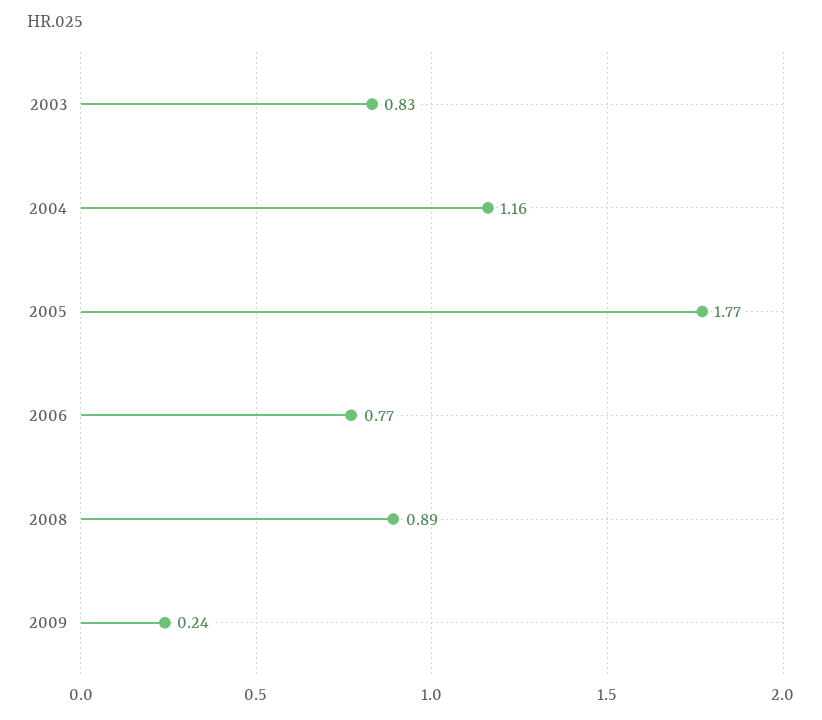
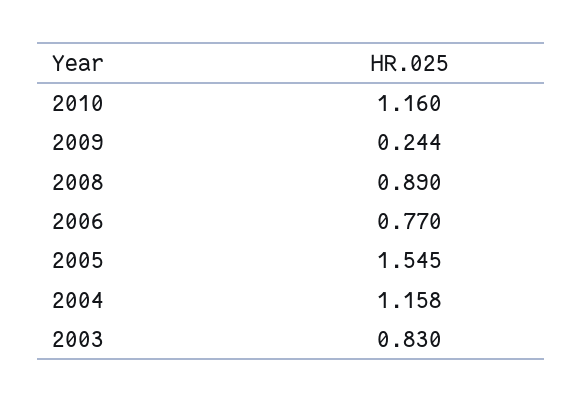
2005: 1.77 -> 1.545
2010: none -> 1.16

